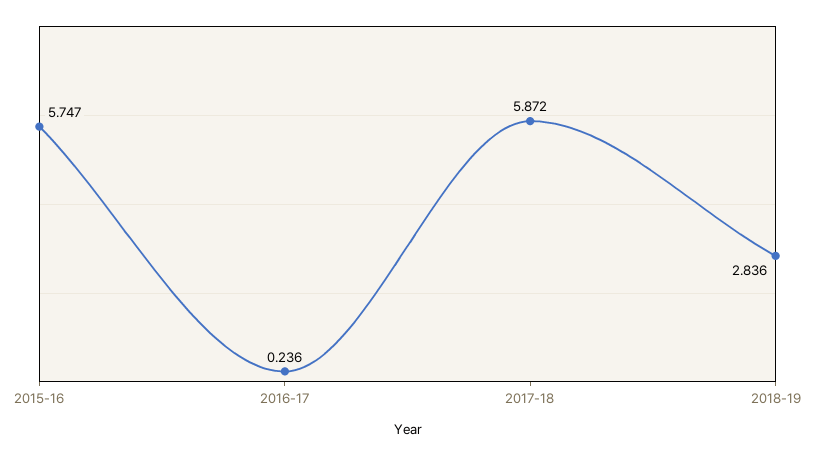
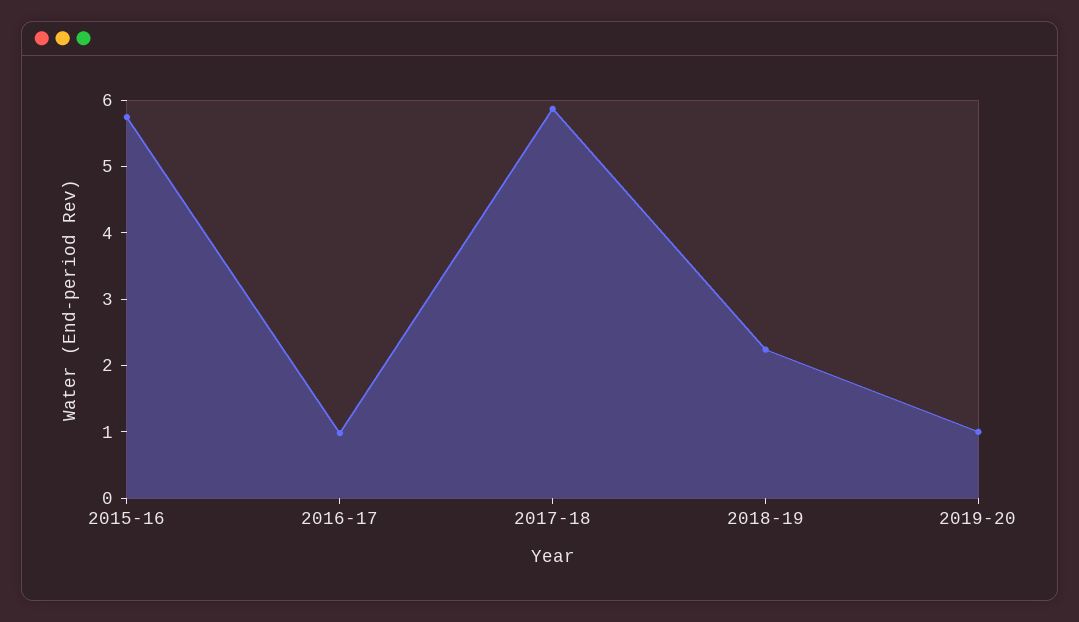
2016-17: 0.236 -> 1
2018-19: 2.836 -> 2.2
2019-20: none -> 1

